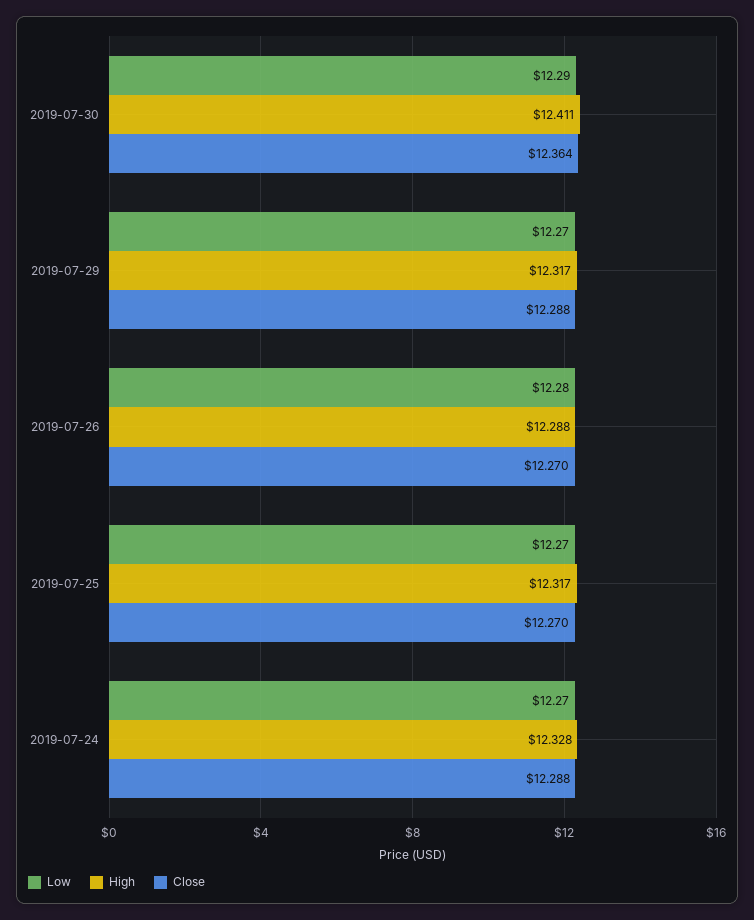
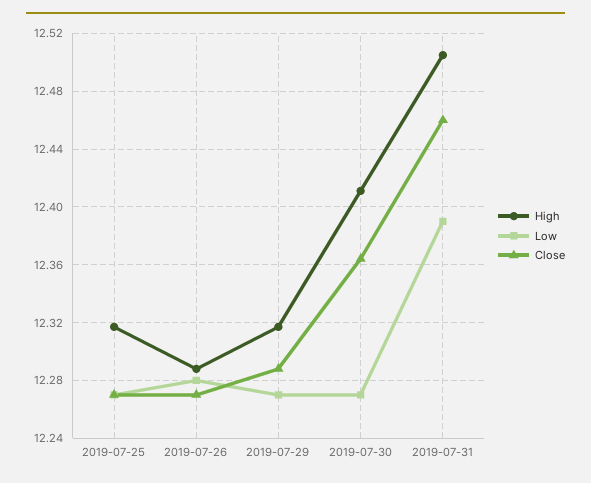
Low, 2019-07-30: 12.29 -> 12.27
Low, 2019-07-24: 12.27 -> none
High, 2019-07-24: 12.328 -> none
Close, 2019-07-24: 12.288 -> none
High, 2019-07-31: none -> 12.505
Low, 2019-07-31: none -> 12.39
Close, 2019-07-31: none -> 12.46

